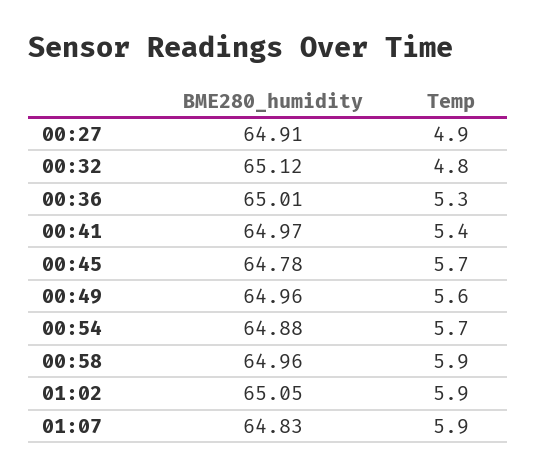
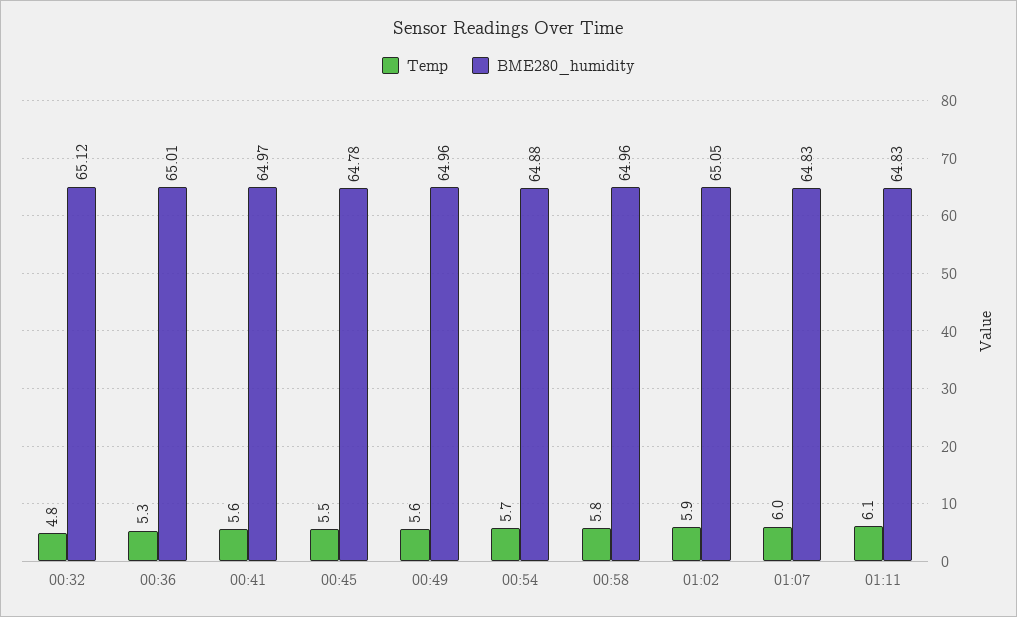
BME280_humidity, 00:27: 64.91 -> none
Temp, 00:27: 4.9 -> none
Temp, 00:41: 5.4 -> 5.6
Temp, 00:45: 5.7 -> 5.5
Temp, 00:58: 5.9 -> 5.8
Temp, 01:07: 5.9 -> 6
Temp, 01:11: none -> 6.1
BME280_humidity, 01:11: none -> 64.83

